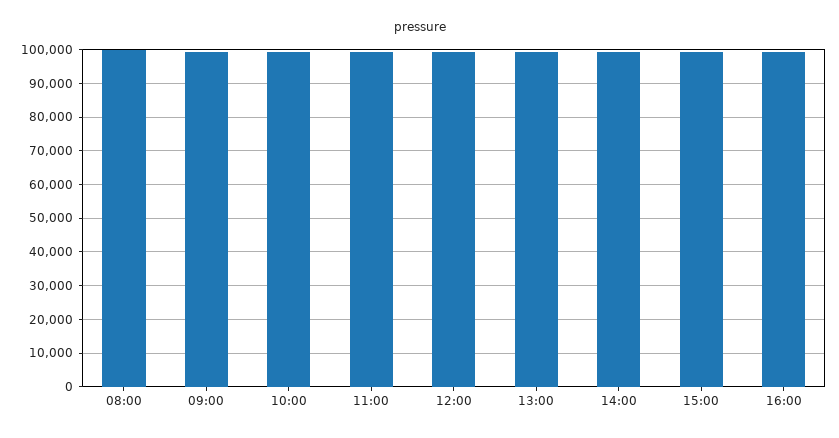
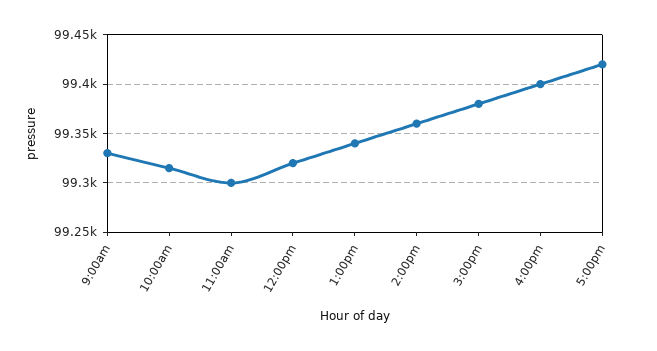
08:00: 100000 -> none
5:00pm: none -> 99420

